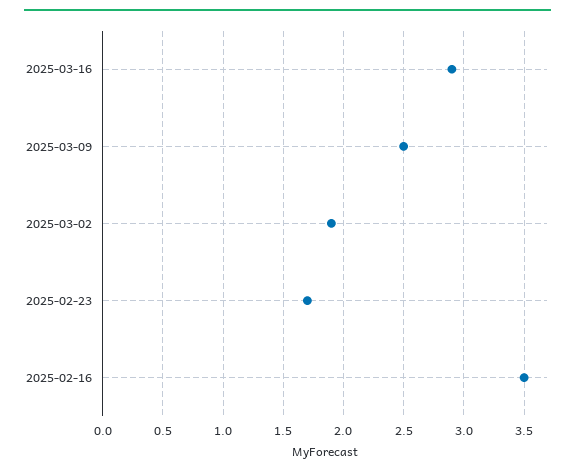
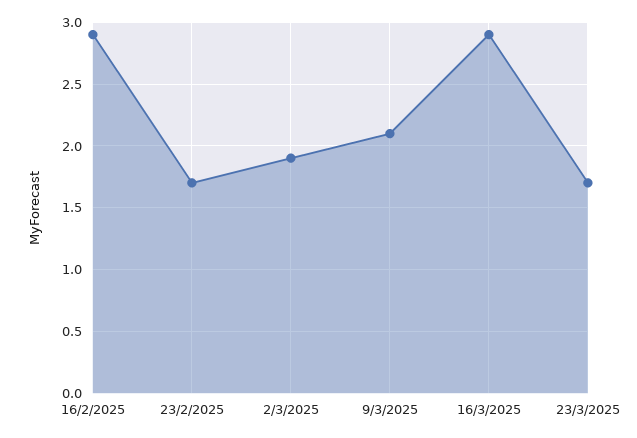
2025-03-09: 2.5 -> 2.1
2025-02-16: 3.5 -> 2.9
23/3/2025: none -> 1.7

